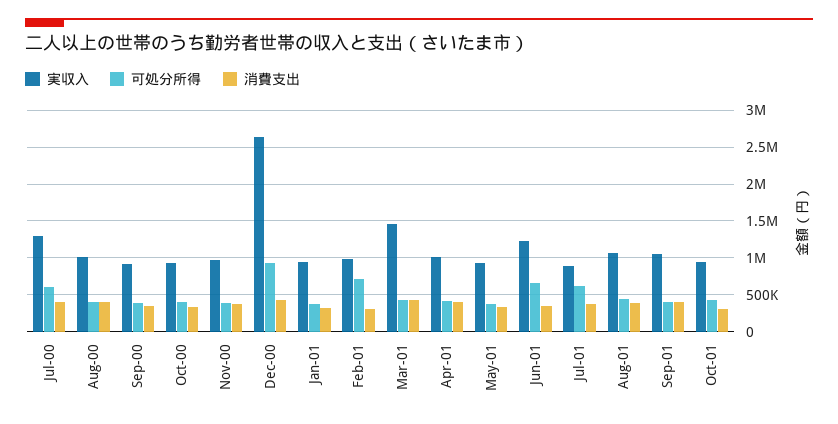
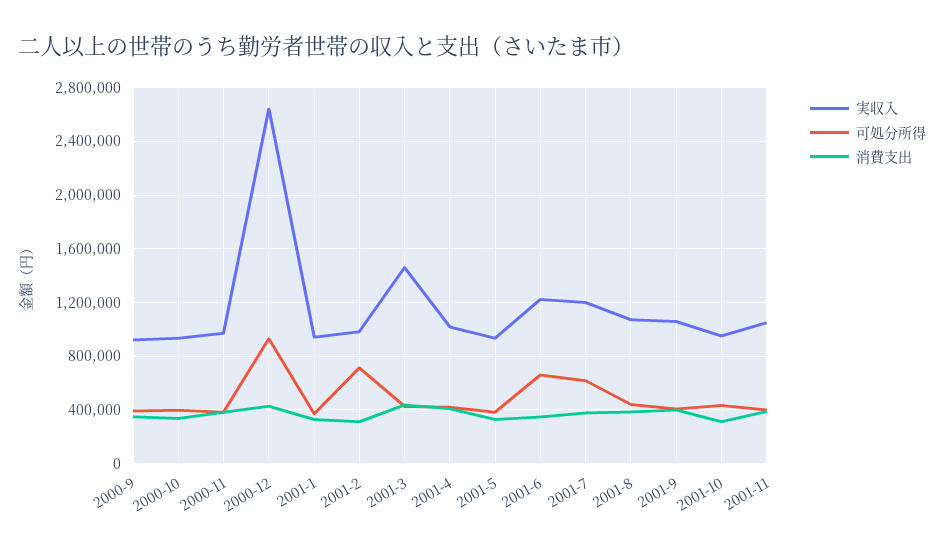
実収入, Jul-00: 1300000 -> none
可処分所得, Jul-00: 600000 -> none
消費支出, Jul-00: 400000 -> none
実収入, Aug-00: 1000000 -> none
可処分所得, Aug-00: 400000 -> none
消費支出, Aug-00: 400000 -> none
実収入, Jul-01: 900000 -> 1200000
実収入, 2001-11: none -> 1050000
可処分所得, 2001-11: none -> 400000
消費支出, 2001-11: none -> 400000

